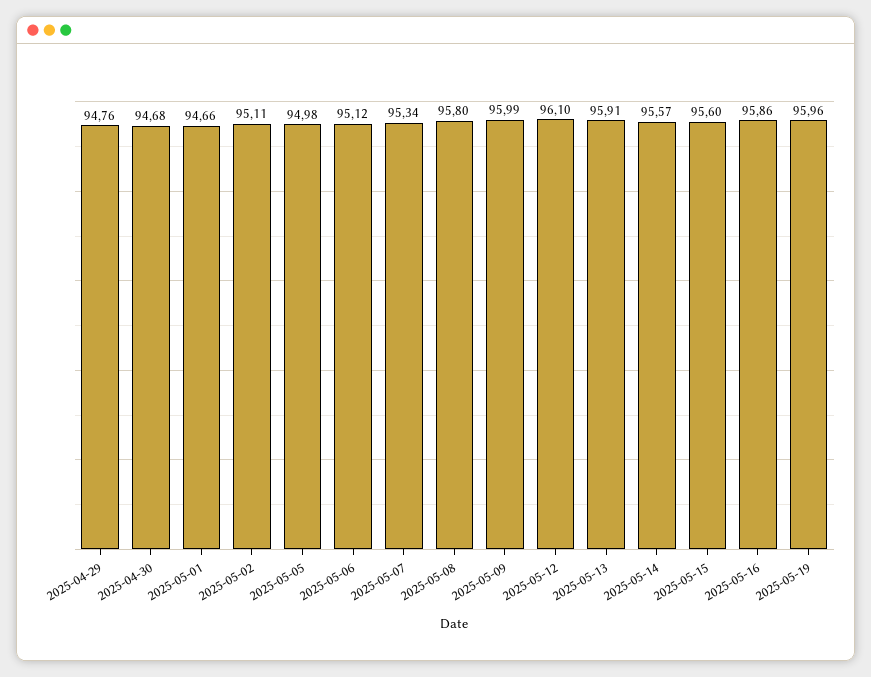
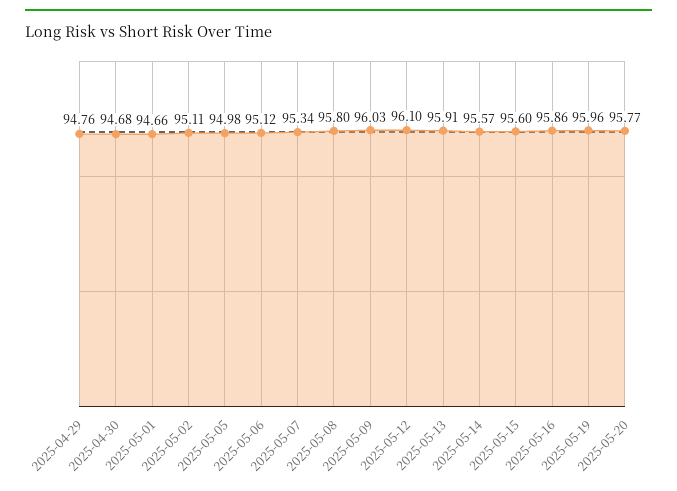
2025-05-09: 95.99 -> 96.03
2025-05-20: none -> 95.77

